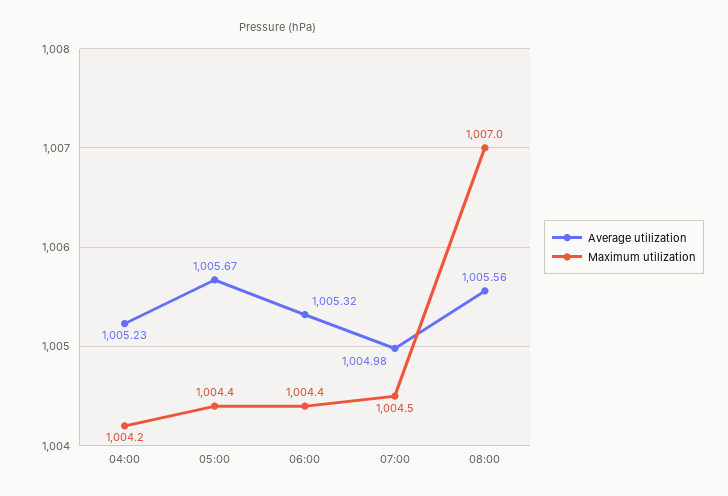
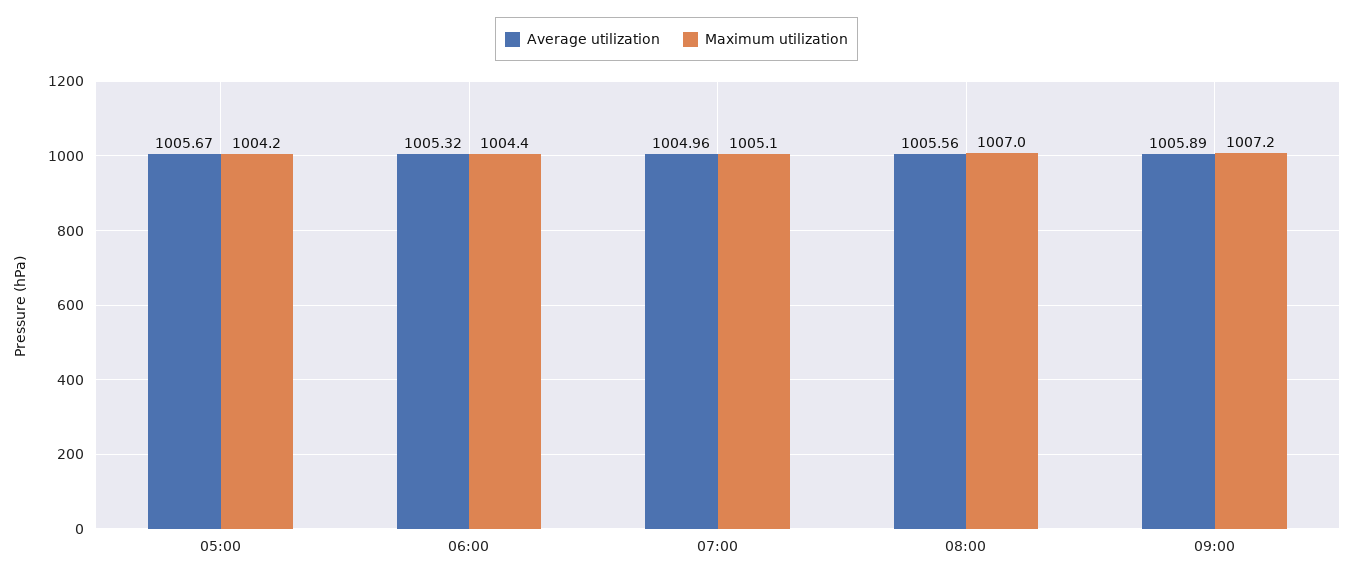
Average utilization, 04:00: 1005.23 -> none
Maximum utilization, 04:00: 1004.2 -> none
Maximum utilization, 05:00: 1004.4 -> 1004.2
Average utilization, 07:00: 1004.98 -> 1004.96
Maximum utilization, 07:00: 1004.5 -> 1005.1
Average utilization, 09:00: none -> 1005.89
Maximum utilization, 09:00: none -> 1007.2

